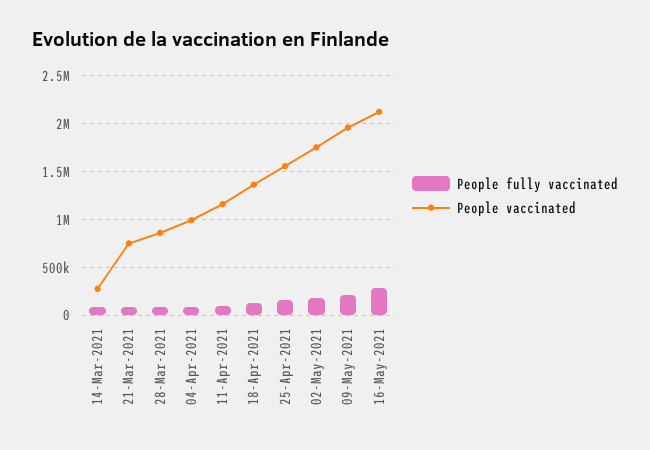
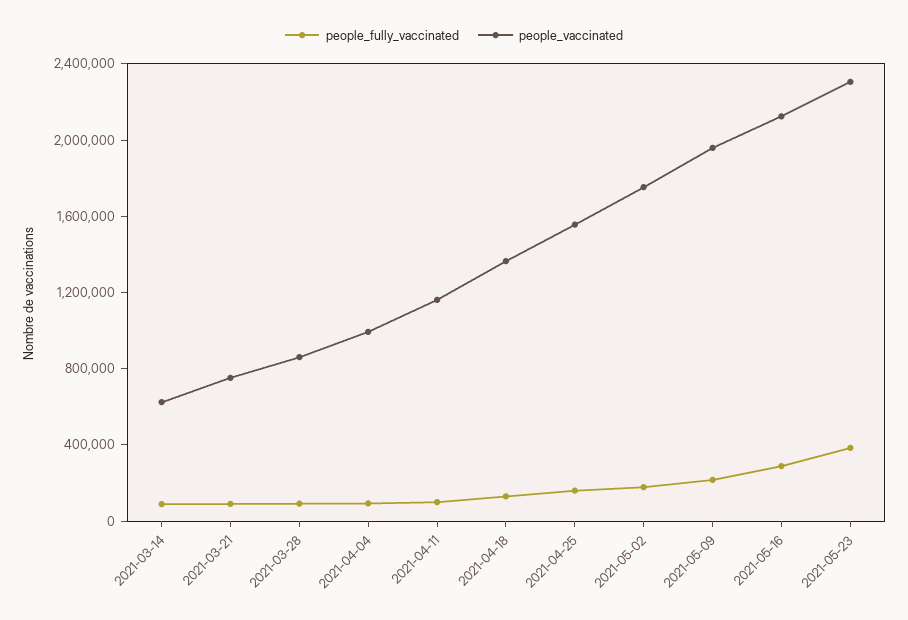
People vaccinated, 14-Mar-2021: 300000 -> 600000
People fully vaccinated, 2021-05-23: none -> 400000
People vaccinated, 2021-05-23: none -> 2300000

